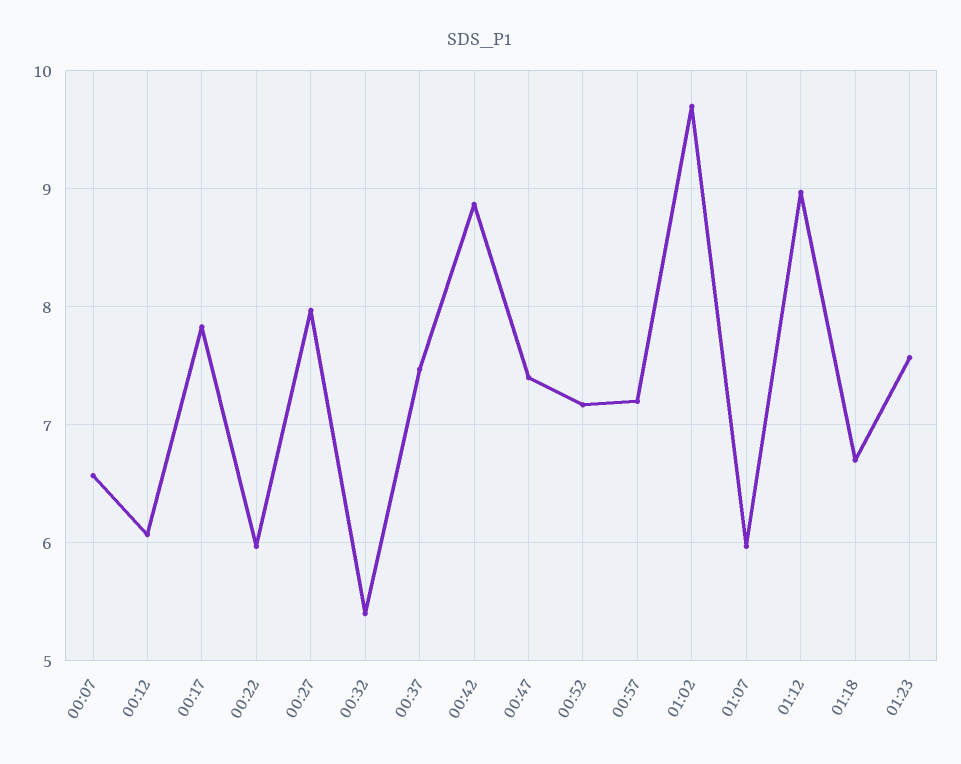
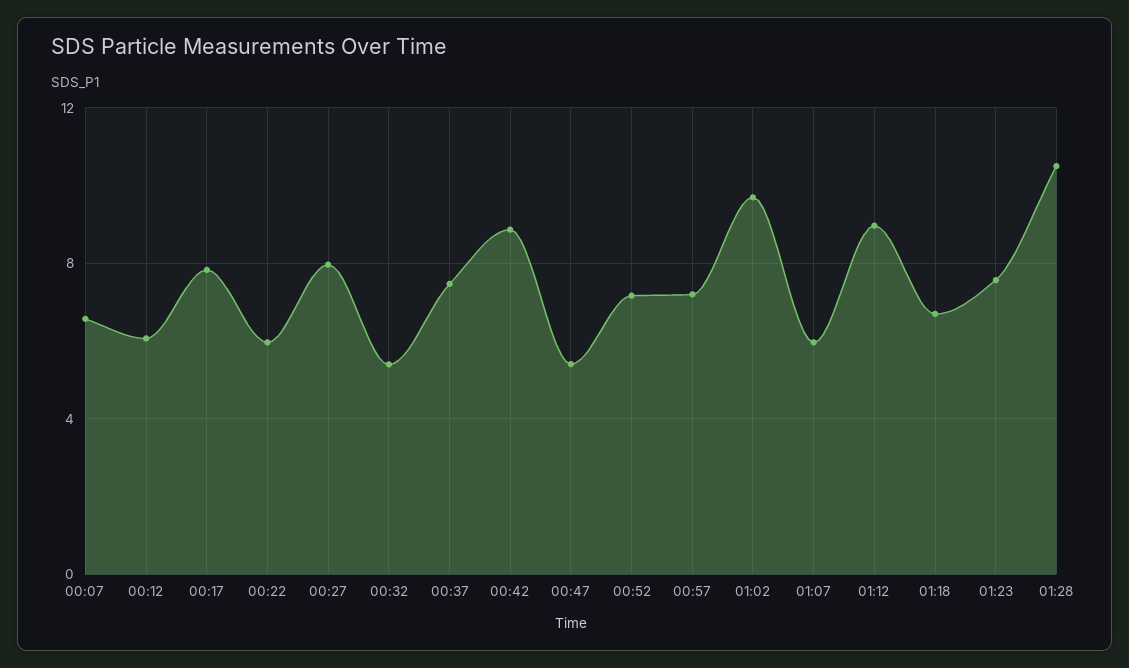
00:47: 7.4 -> 5.5
01:28: none -> 10.5

